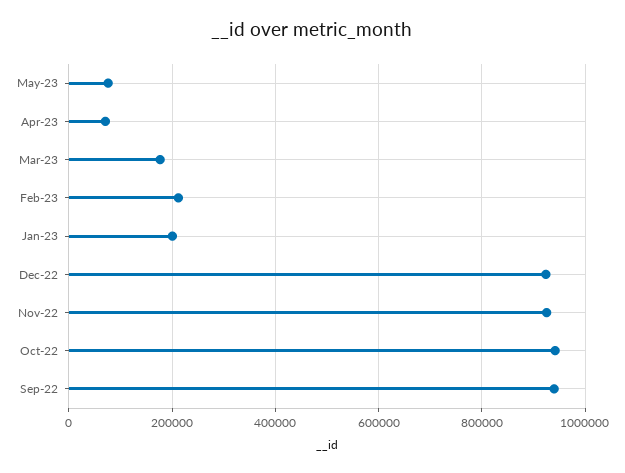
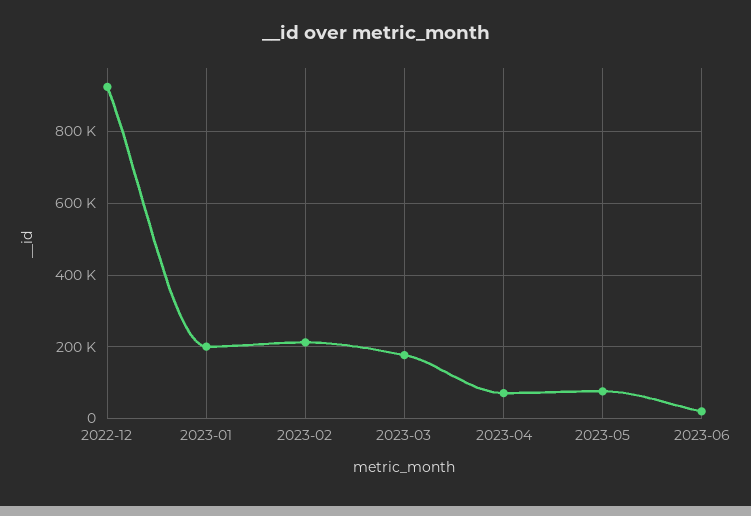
Nov-22: 920000 -> none
Oct-22: 940000 -> none
Sep-22: 940000 -> none
2023-06: none -> 20000

